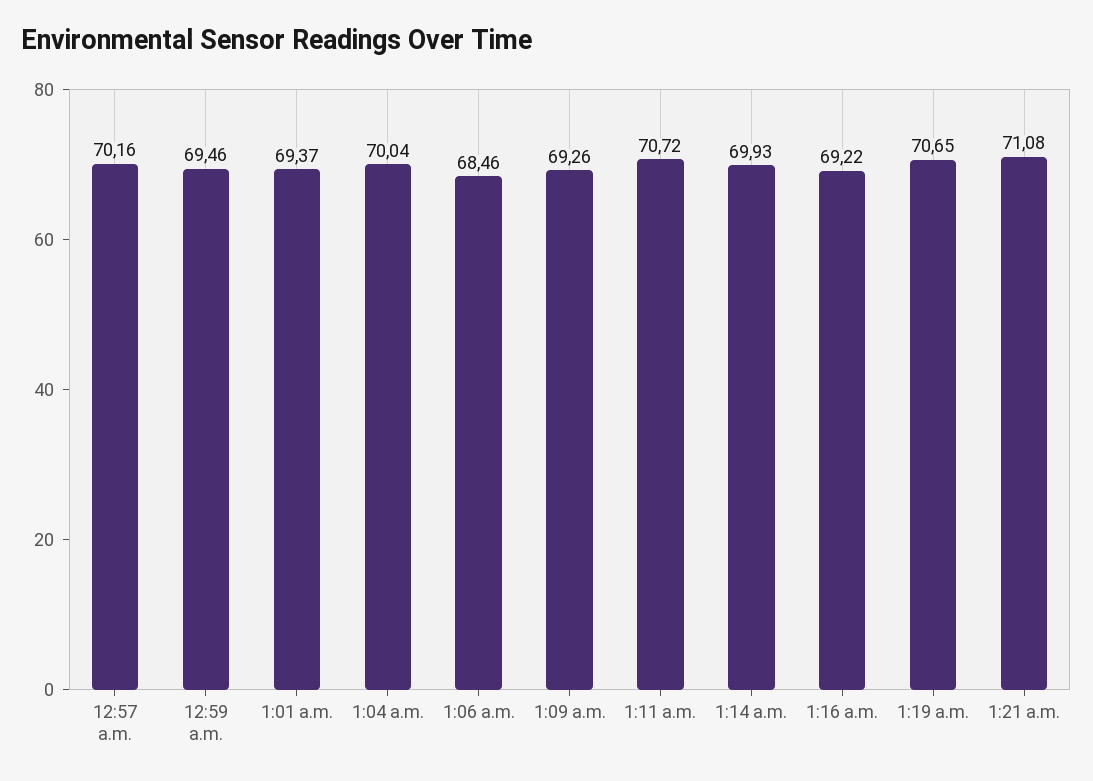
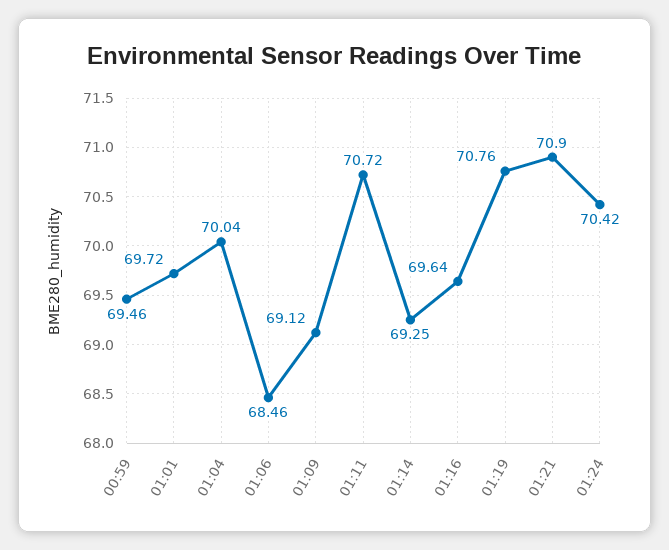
12:57 a.m.: 70.16 -> none
1:01 a.m.: 69.37 -> 69.72
1:09 a.m.: 69.26 -> 69.12
1:14 a.m.: 69.93 -> 69.25
1:16 a.m.: 69.22 -> 69.64
1:19 a.m.: 70.65 -> 70.76
1:21 a.m.: 71.08 -> 70.9
01:24: none -> 70.42

